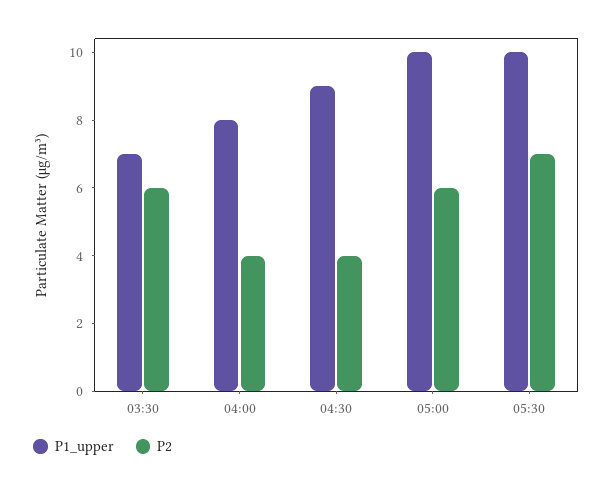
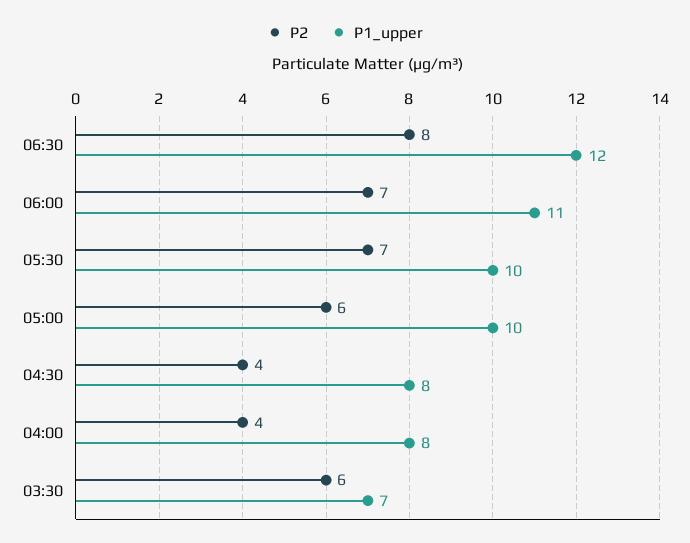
P1_upper, 04:30: 9 -> 8
P2, 06:30: none -> 8
P1_upper, 06:30: none -> 12
P2, 06:00: none -> 7
P1_upper, 06:00: none -> 11

